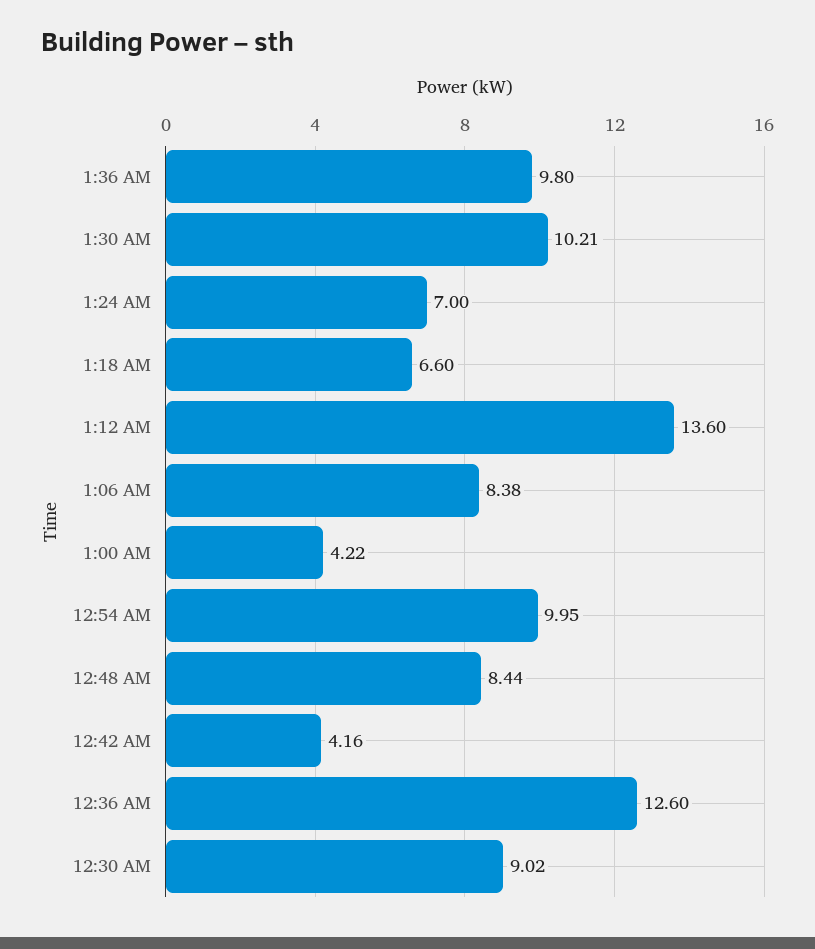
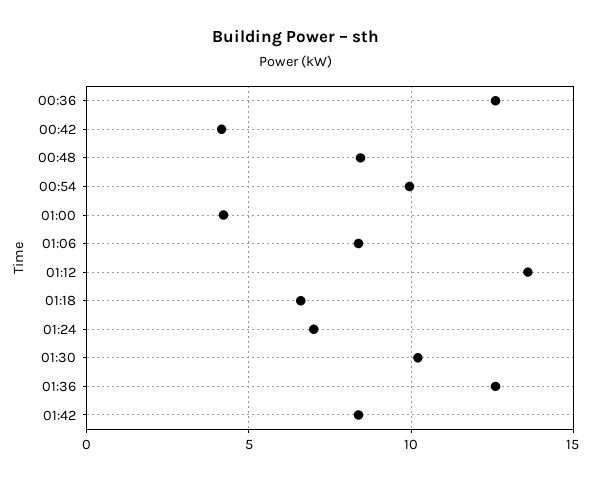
1:36 AM: 9.8 -> 12.5
12:30 AM: 9.02 -> none
01:42: none -> 8.5

